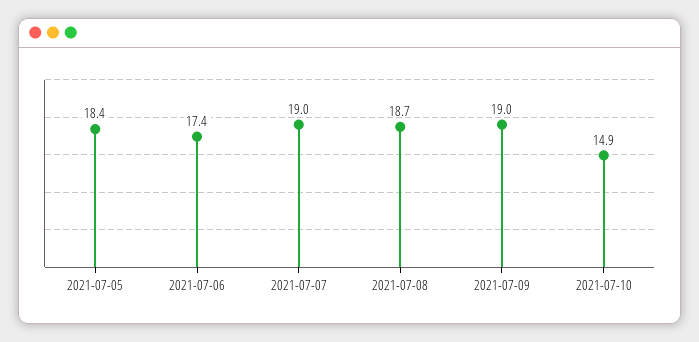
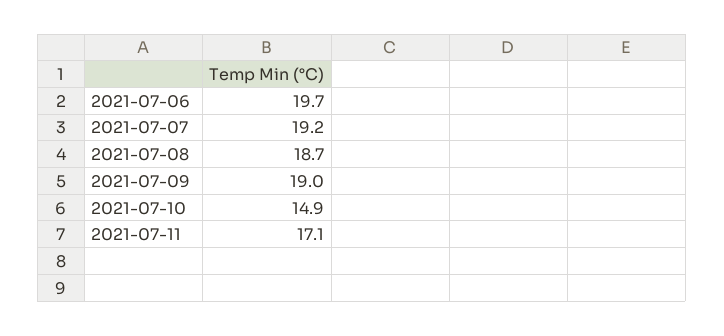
2021-07-05: 18.4 -> none
2021-07-06: 17.4 -> 19.7
2021-07-07: 19 -> 19.2
2021-07-11: none -> 17.1

